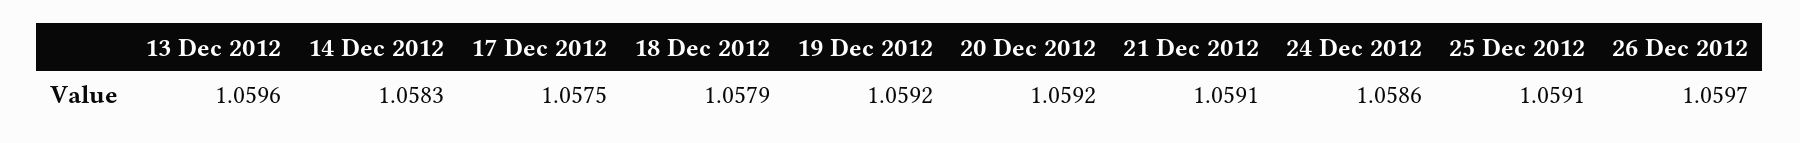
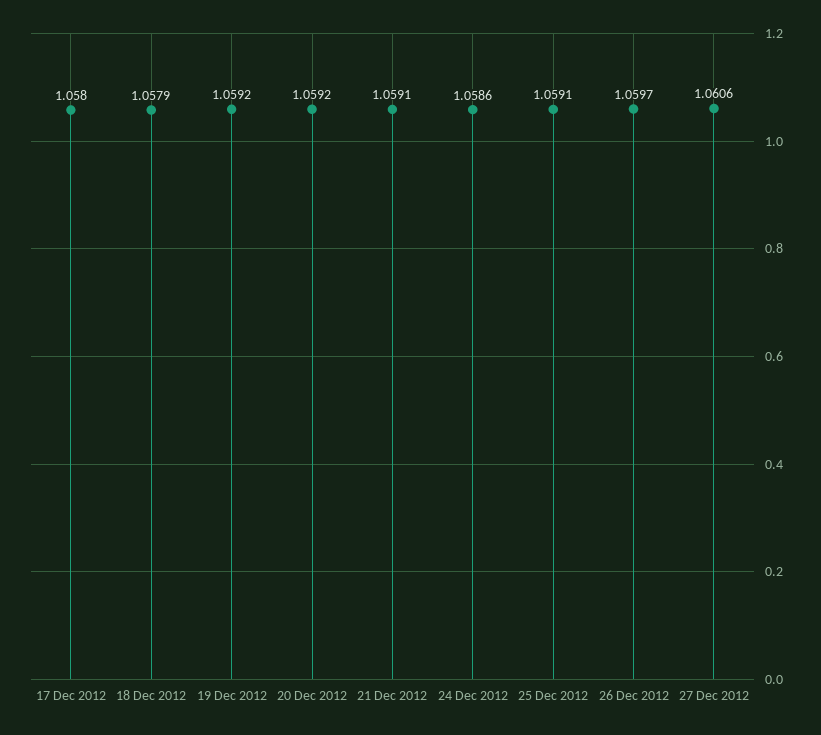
13 Dec 2012: 1.0596 -> none
14 Dec 2012: 1.0583 -> none
17 Dec 2012: 1.0575 -> 1.058
27 Dec 2012: none -> 1.0606

